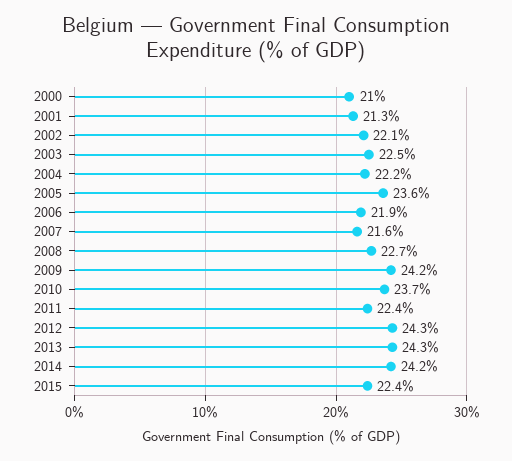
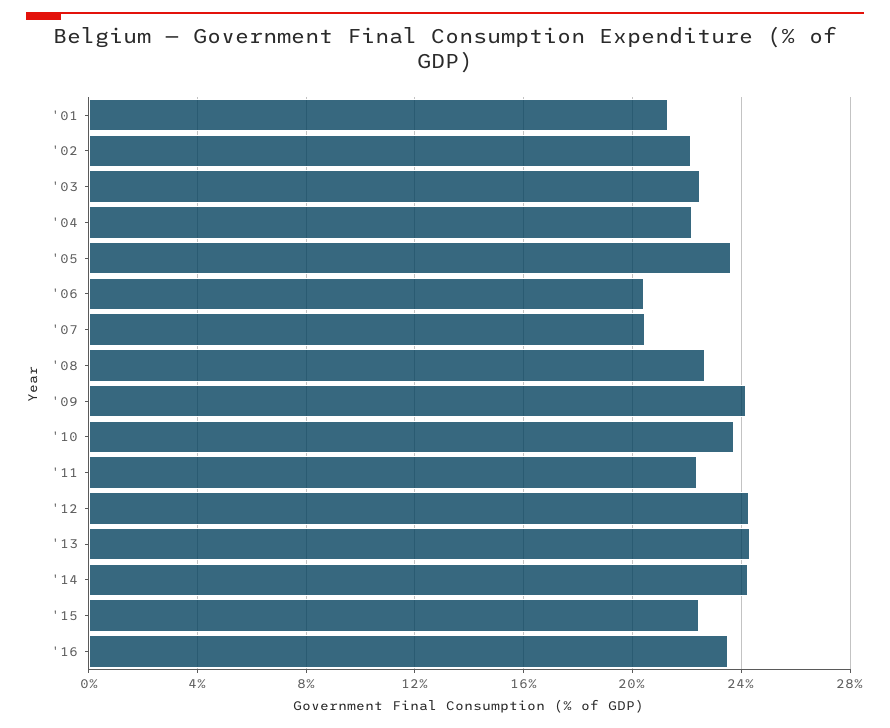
2000: 21 -> none
2006: 21.9 -> 20.5
2007: 21.6 -> 20.5
'16: none -> 23.5

